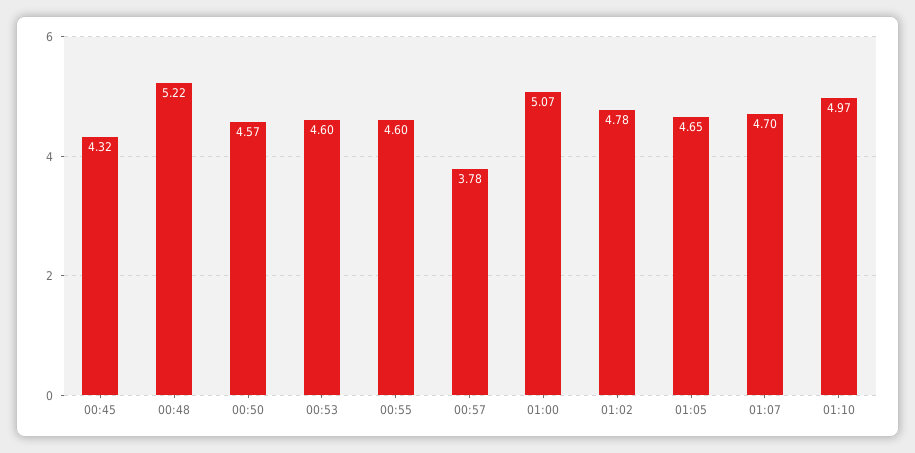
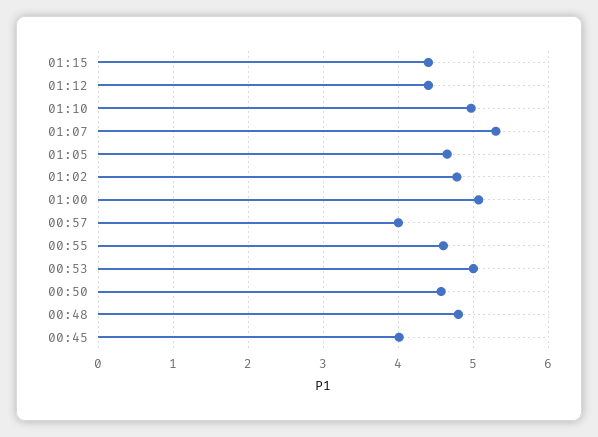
00:45: 4.32 -> 4
00:48: 5.22 -> 4.8
00:53: 4.6 -> 5
00:57: 3.78 -> 4
01:07: 4.7 -> 5.3
01:15: none -> 4.4
01:12: none -> 4.4

